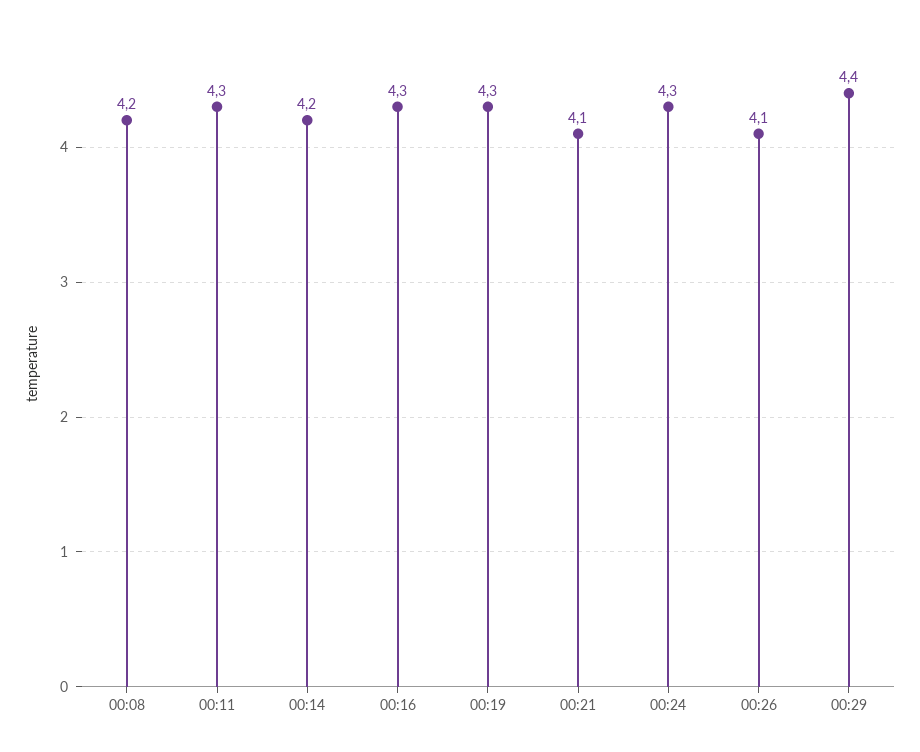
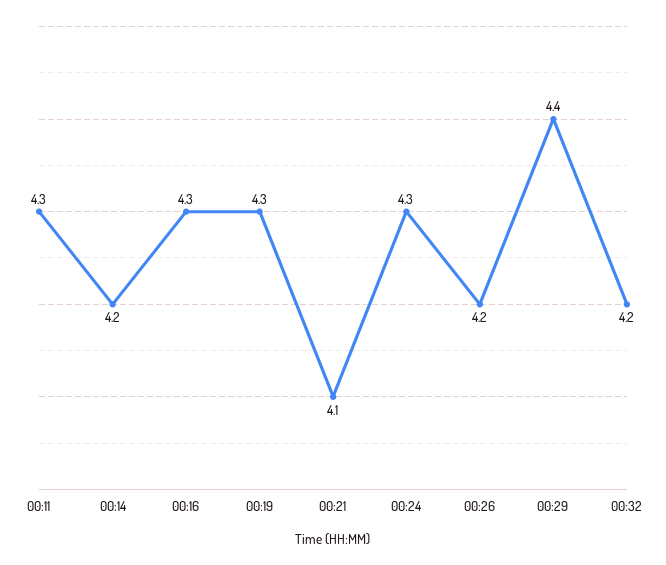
00:08: 4.2 -> none
00:26: 4.1 -> 4.2
00:32: none -> 4.2

